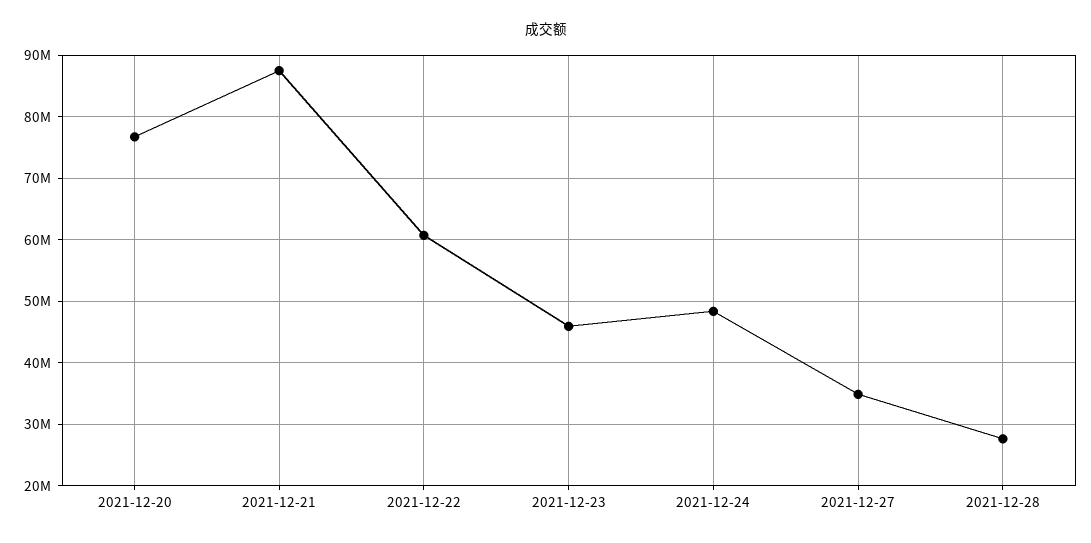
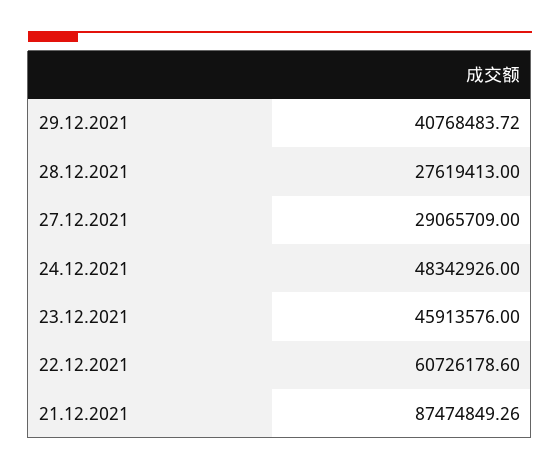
2021-12-20: 77000000 -> none
2021-12-27: 35000000 -> 29065709
29.12.2021: none -> 40768483.72

